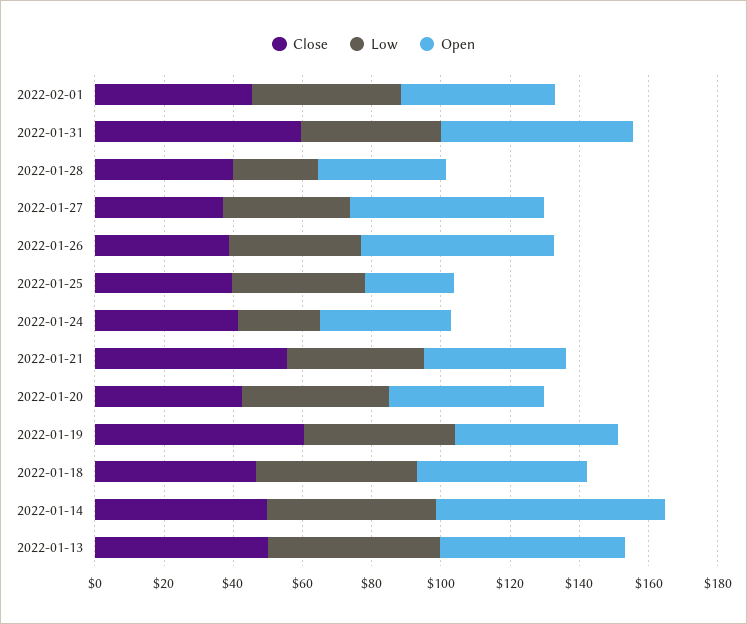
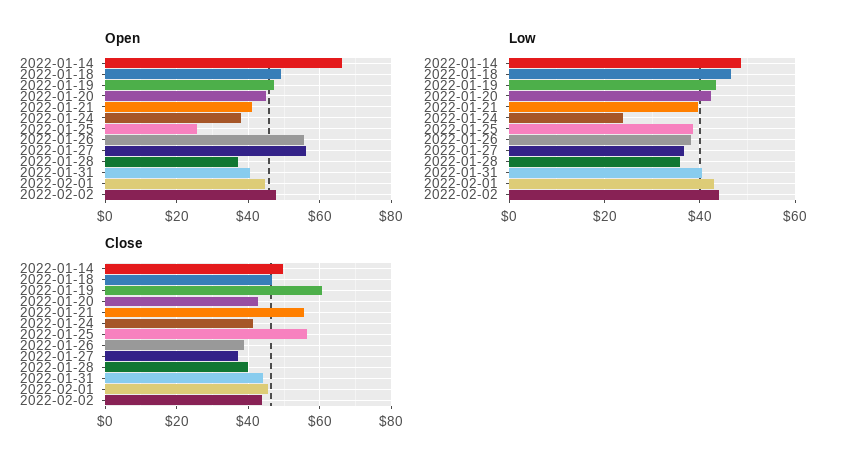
Close, 2022-01-31: 60 -> 44
Open, 2022-01-31: 55 -> 40
Low, 2022-01-28: 25 -> 36
Close, 2022-01-25: 40 -> 56
Close, 2022-01-13: 50 -> none
Low, 2022-01-13: 50 -> none
Open, 2022-01-13: 55 -> none
Open, 2022-02-02: none -> 48
Low, 2022-02-02: none -> 44
Close, 2022-02-02: none -> 44

